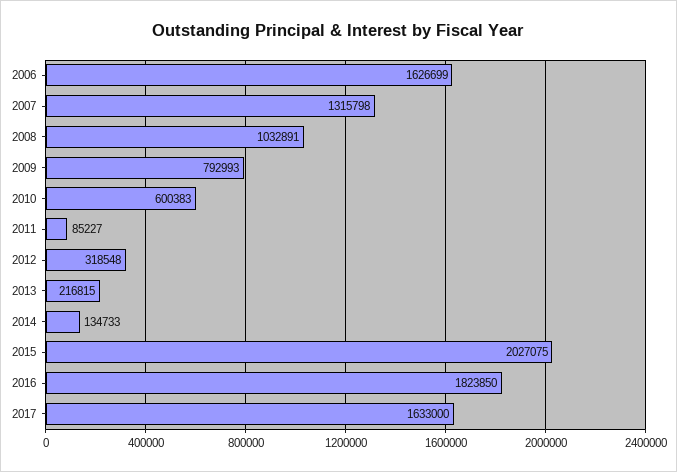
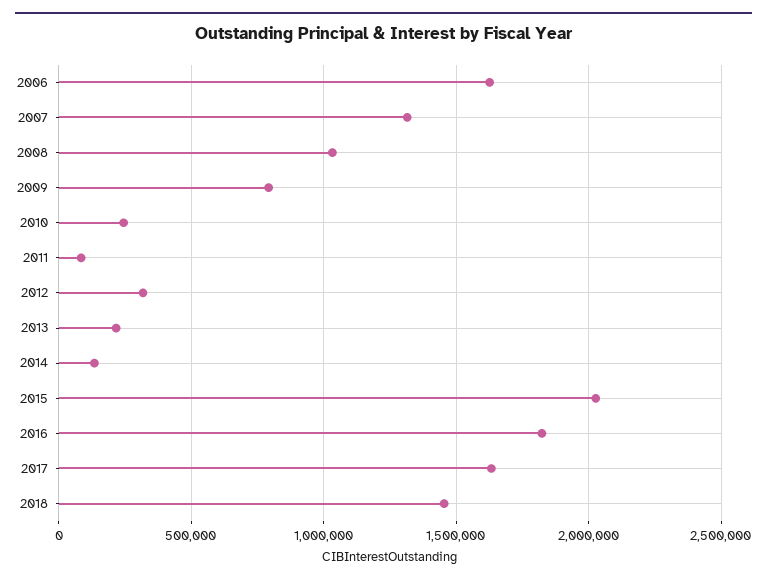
2010: 600383 -> 250000
2018: none -> 1450000

